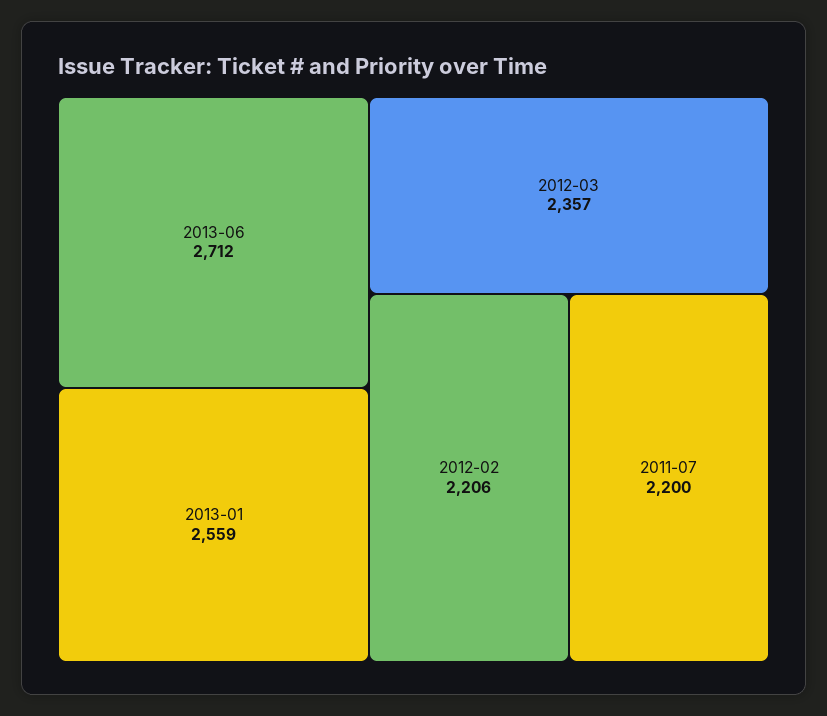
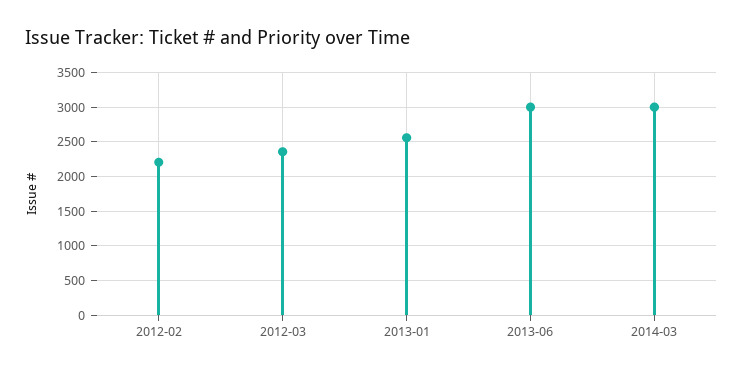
2013-06: 2712 -> 3000
2011-07: 2200 -> none
2014-03: none -> 3000

